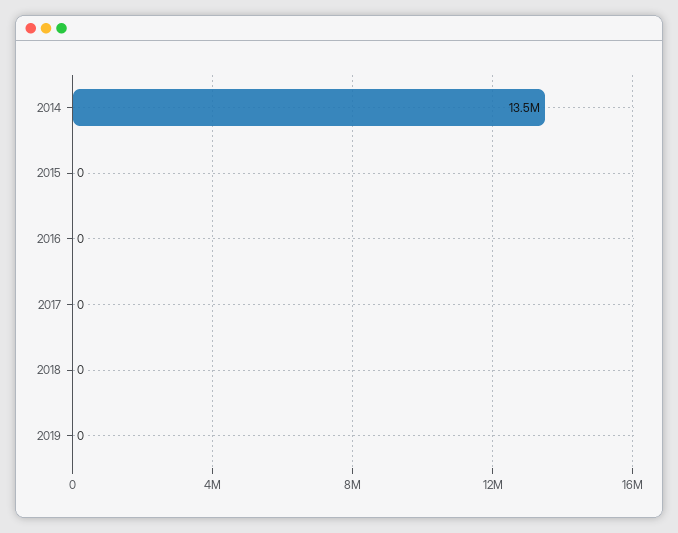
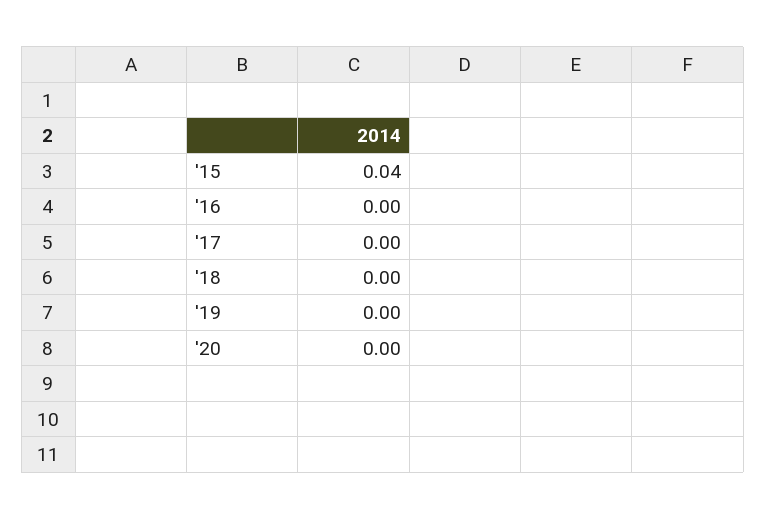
2014: 13500000 -> none
2015: 0 -> 0.04
'20: none -> 0

